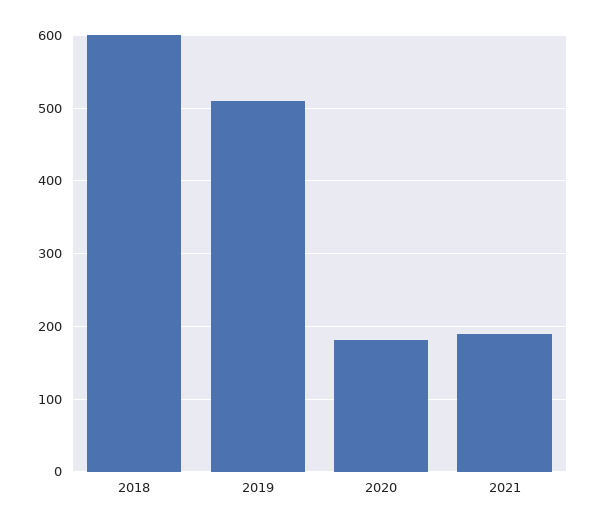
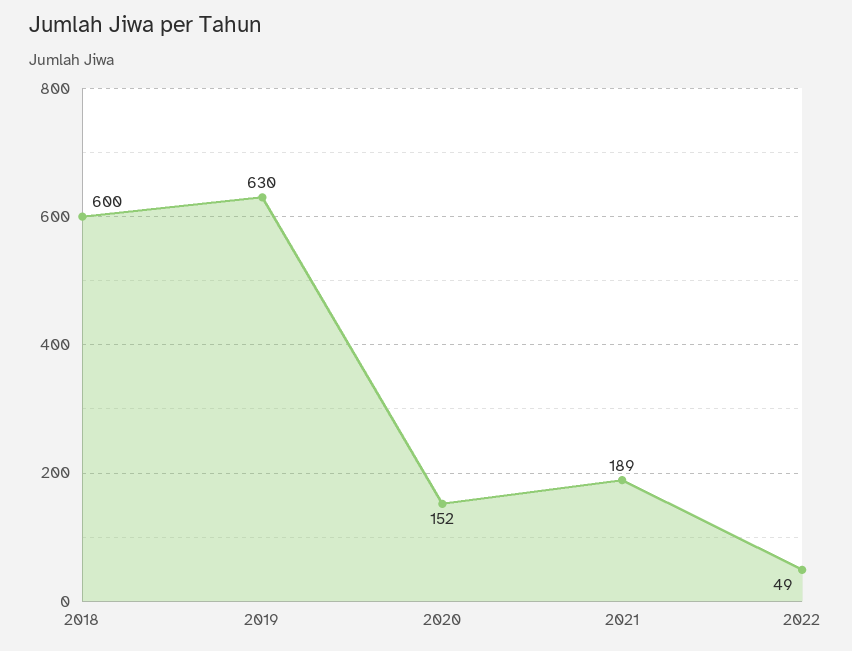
2019: 510 -> 630
2020: 180 -> 152
2022: none -> 49

